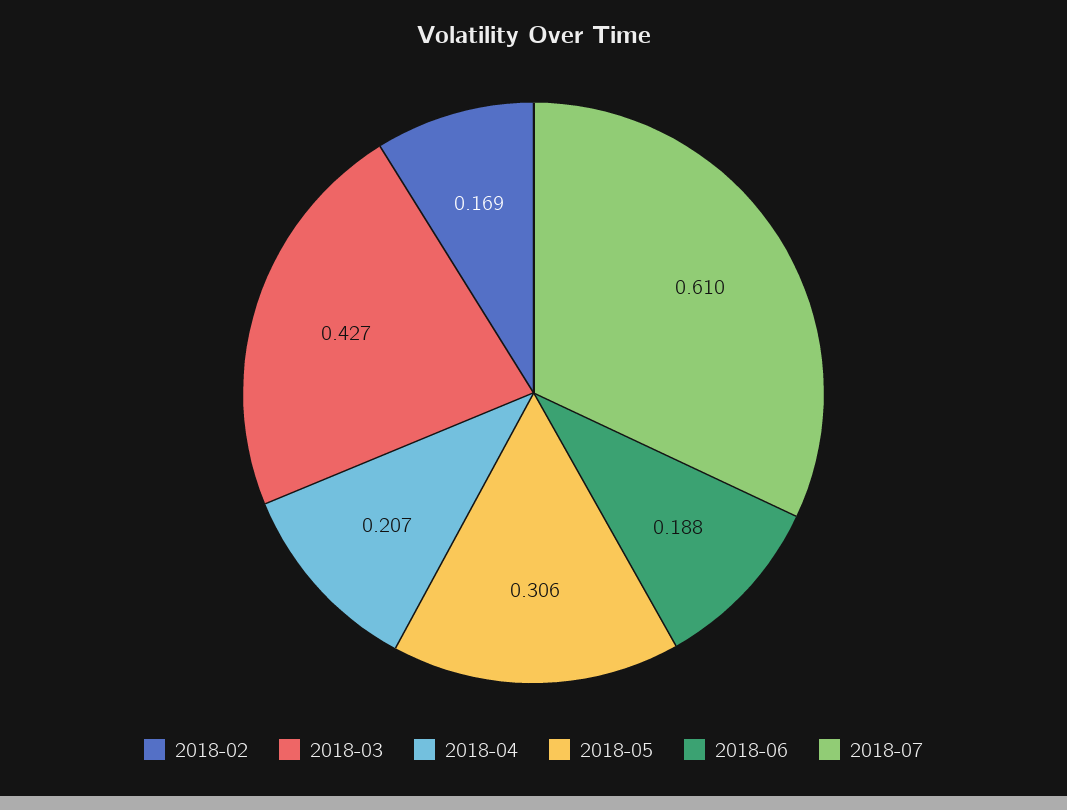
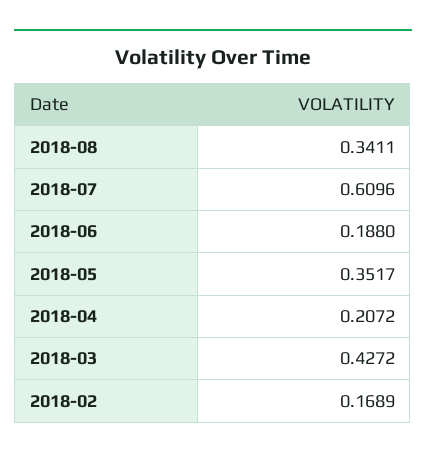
2018-05: 0.306 -> 0.3517
2018-08: none -> 0.3411

